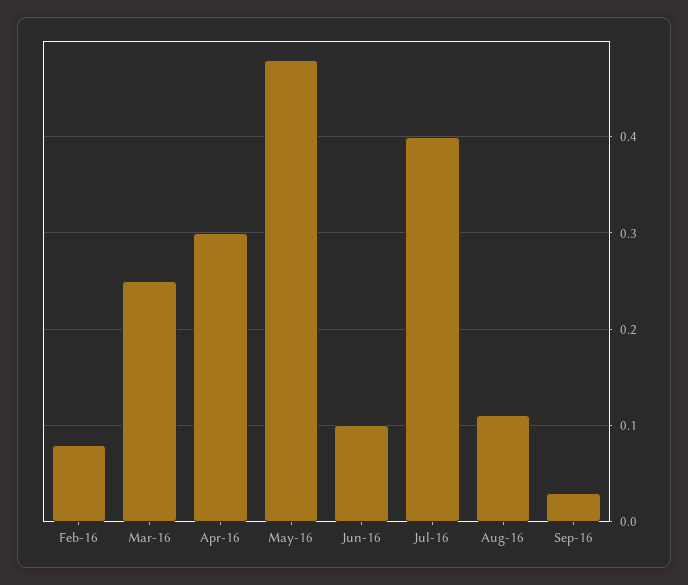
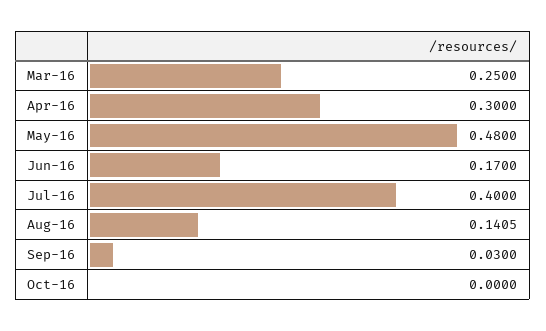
Feb-16: 0.08 -> none
Jun-16: 0.1 -> 0.17
Aug-16: 0.11 -> 0.1405
Oct-16: none -> 0

